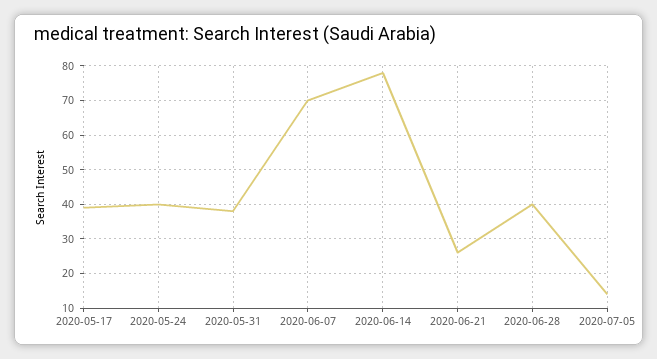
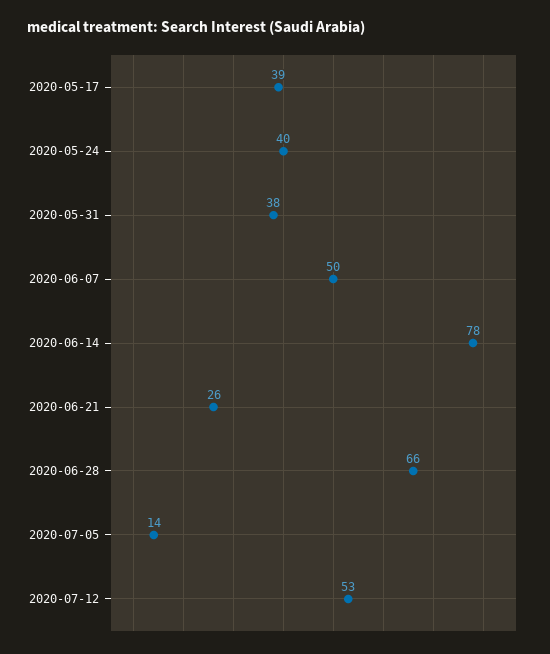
2020-06-07: 70 -> 50
2020-06-28: 40 -> 66
2020-07-12: none -> 53

